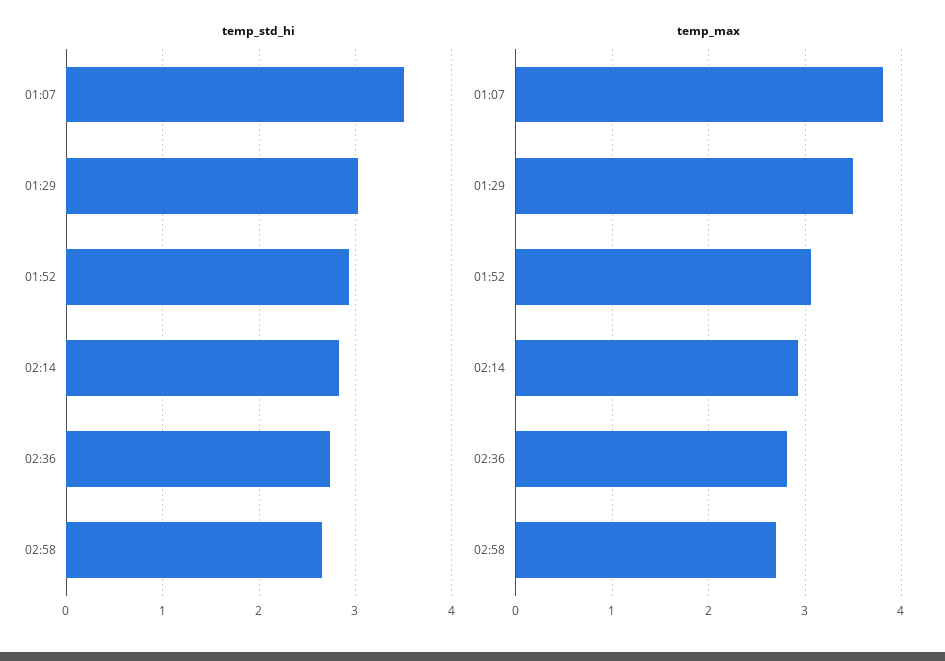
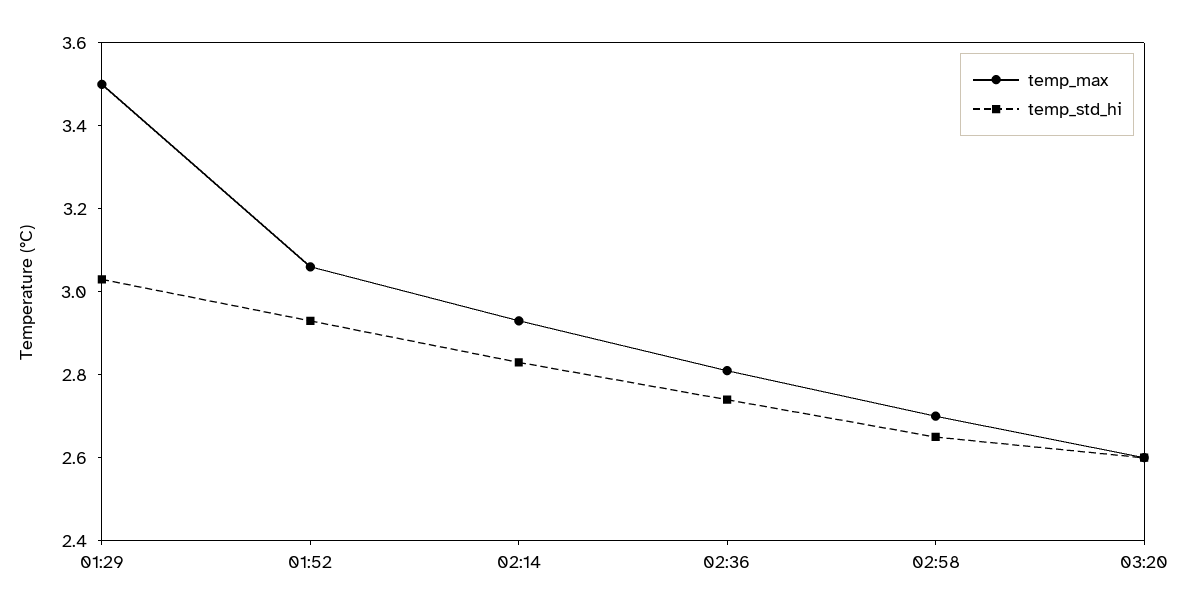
temp_std_hi, 01:07: 3.5 -> none
temp_max, 01:07: 3.8 -> none
temp_max, 03:20: none -> 2.6
temp_std_hi, 03:20: none -> 2.6

